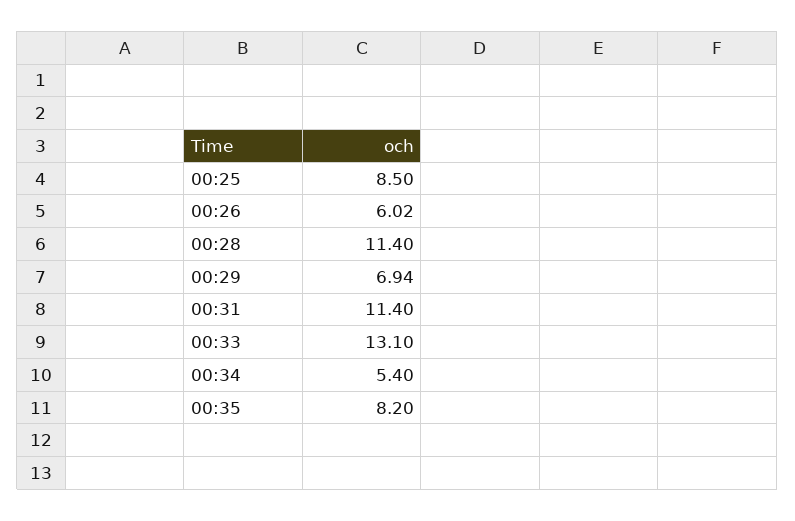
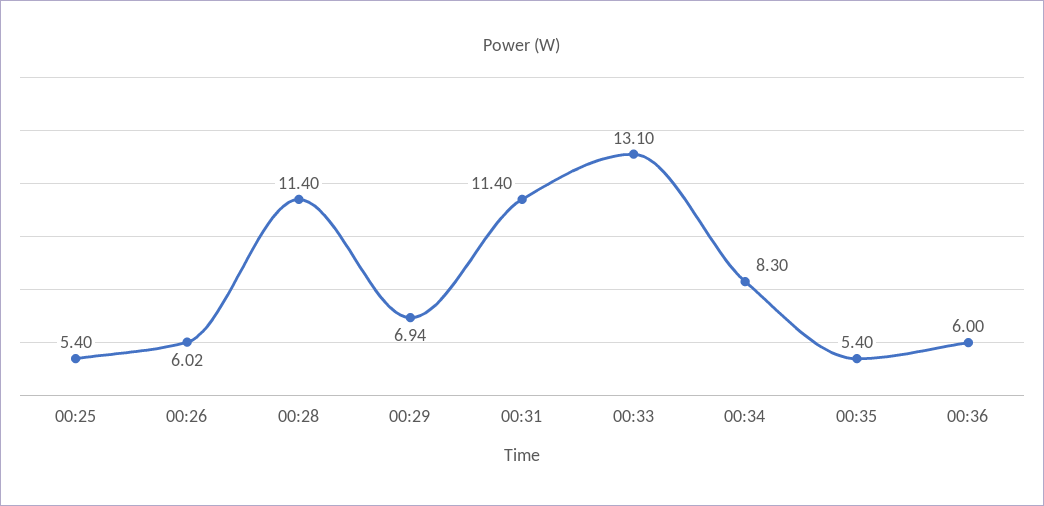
00:25: 8.5 -> 5.4
00:34: 5.4 -> 8.3
00:35: 8.2 -> 5.4
00:36: none -> 6

